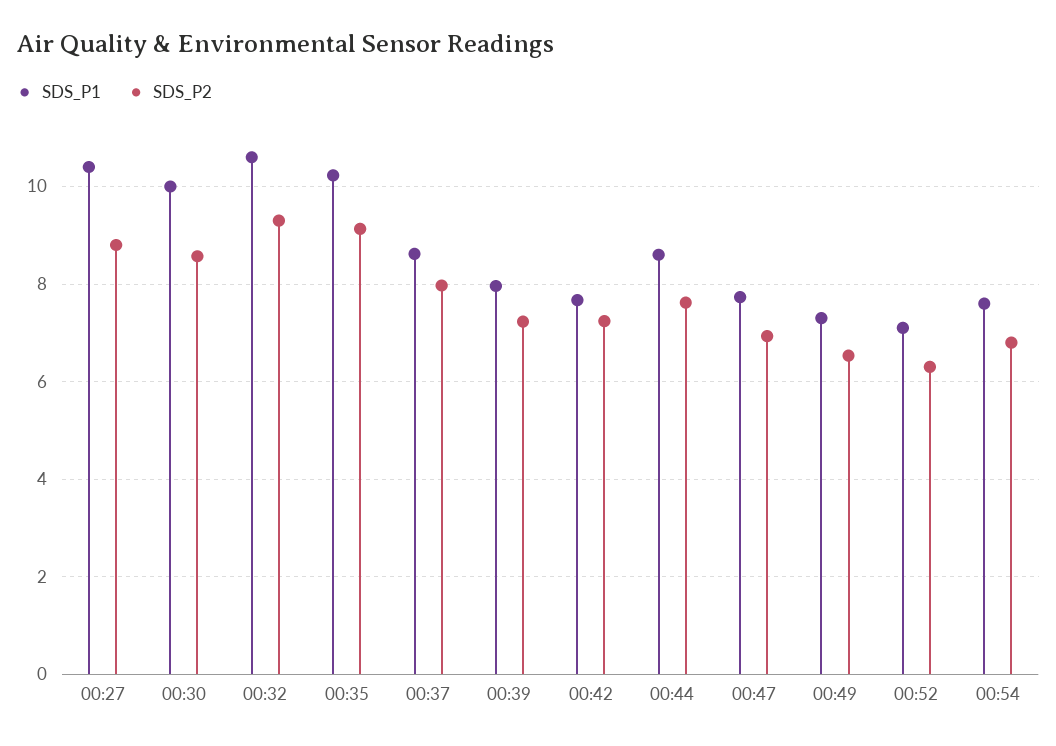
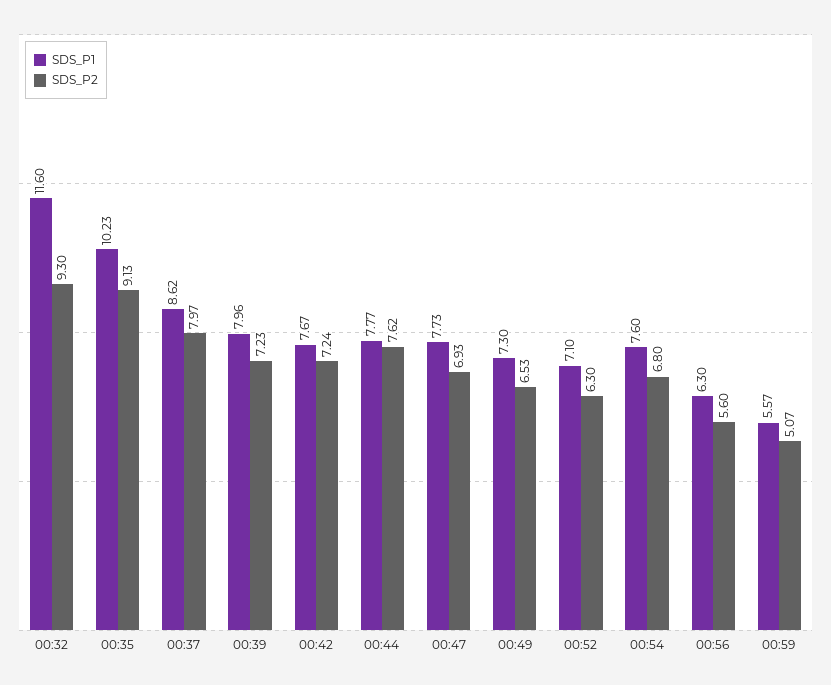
SDS_P1, 00:27: 10.4 -> none
SDS_P2, 00:27: 8.8 -> none
SDS_P1, 00:30: 10 -> none
SDS_P2, 00:30: 8.6 -> none
SDS_P1, 00:32: 10.6 -> 11.6
SDS_P1, 00:44: 8.6 -> 7.77
SDS_P1, 00:56: none -> 6.3
SDS_P2, 00:56: none -> 5.6
SDS_P1, 00:59: none -> 5.57
SDS_P2, 00:59: none -> 5.07

